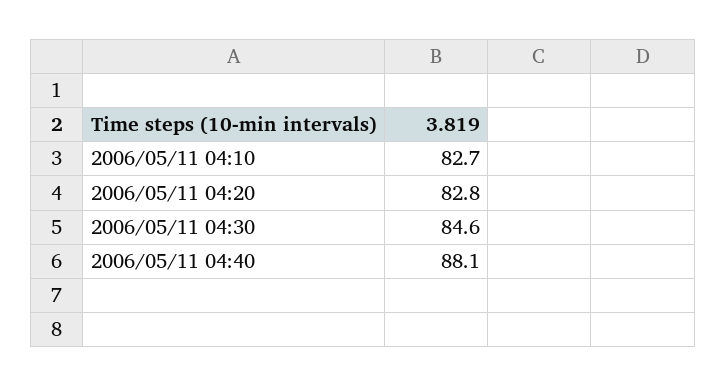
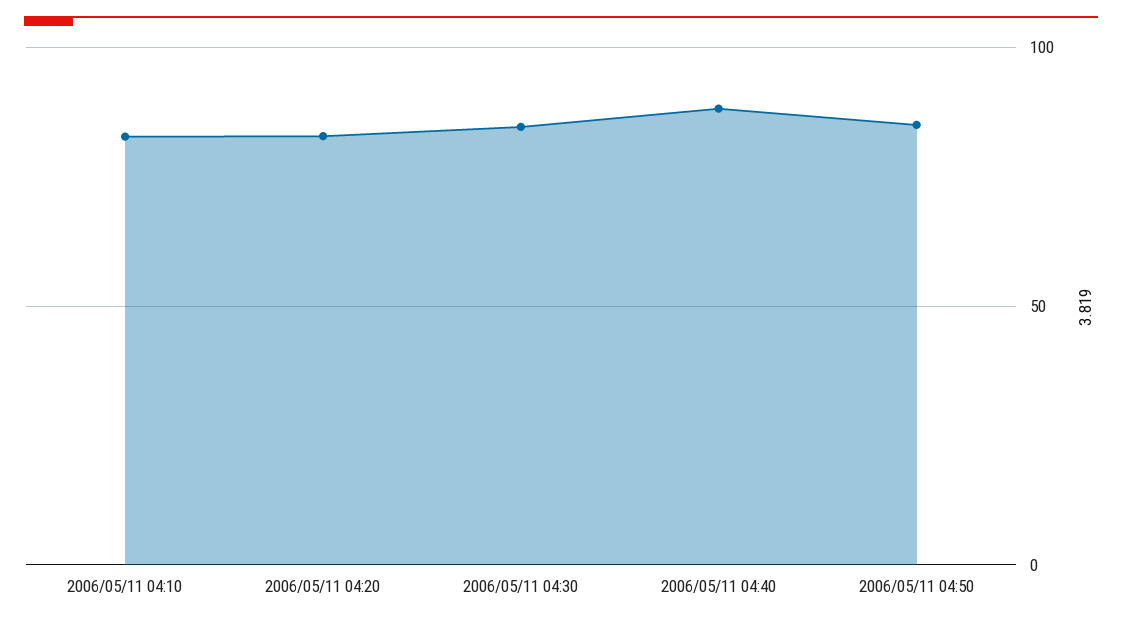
2006/05/11 04:50: none -> 85

